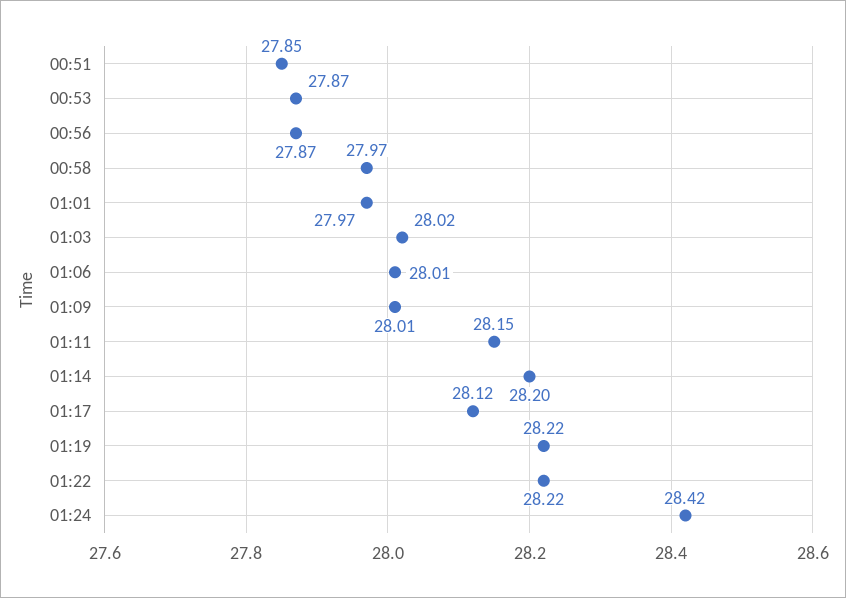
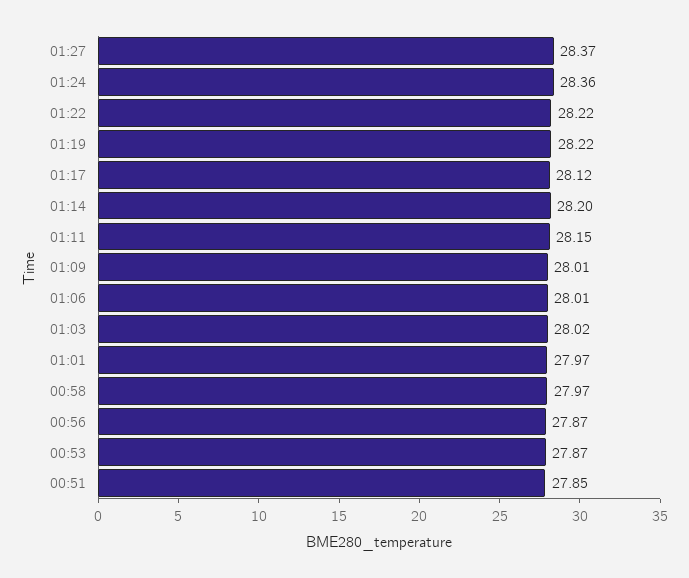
01:24: 28.42 -> 28.36
01:27: none -> 28.37

